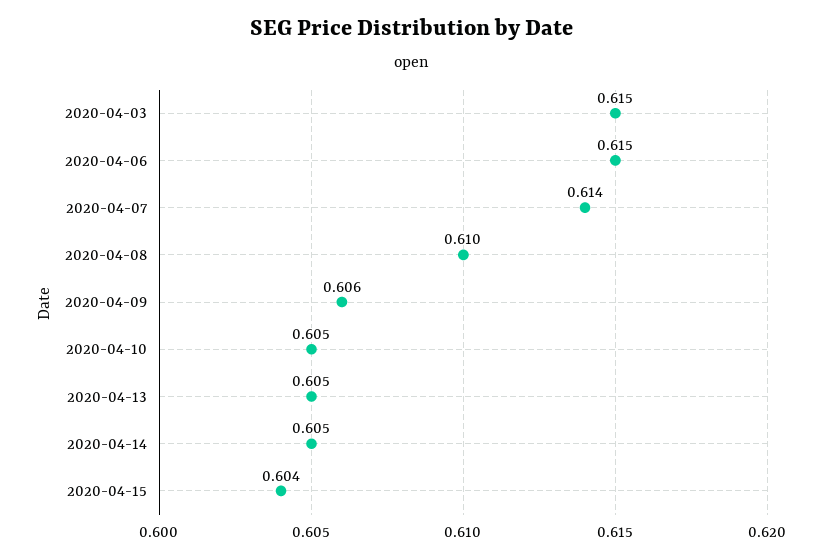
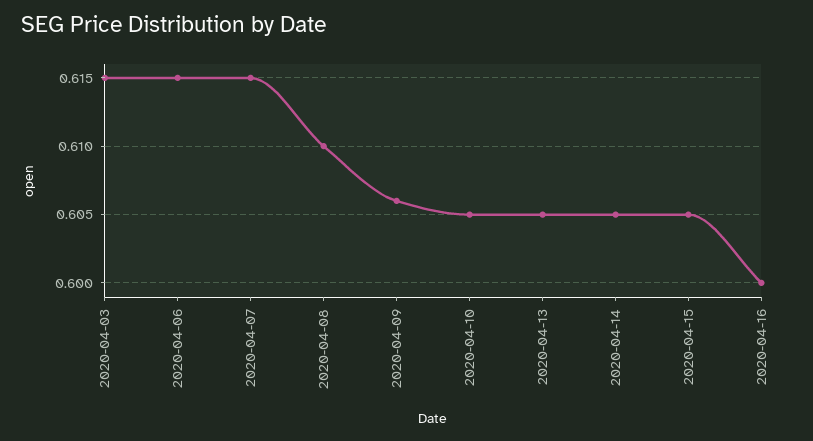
2020-04-07: 0.614 -> 0.615
2020-04-15: 0.604 -> 0.605
2020-04-16: none -> 0.6

